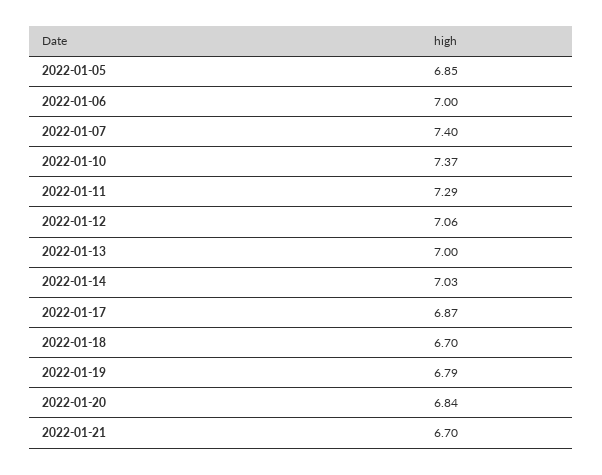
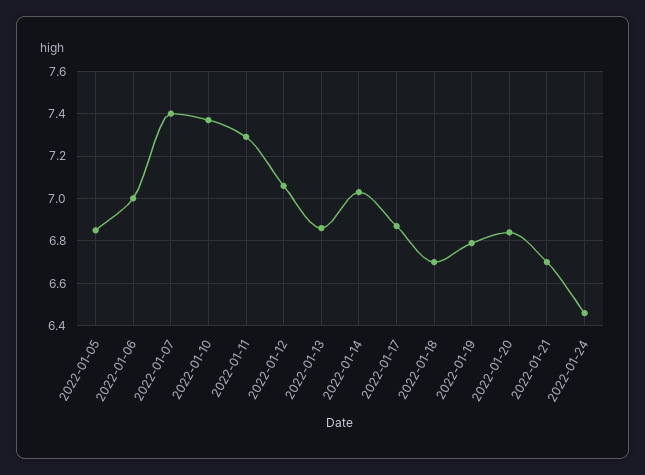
2022-01-13: 7 -> 6.85
2022-01-24: none -> 6.45

